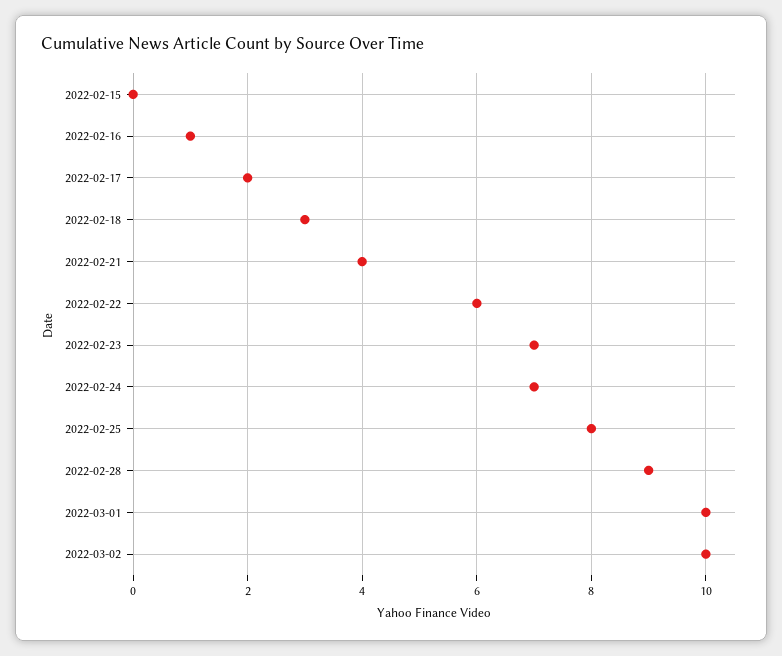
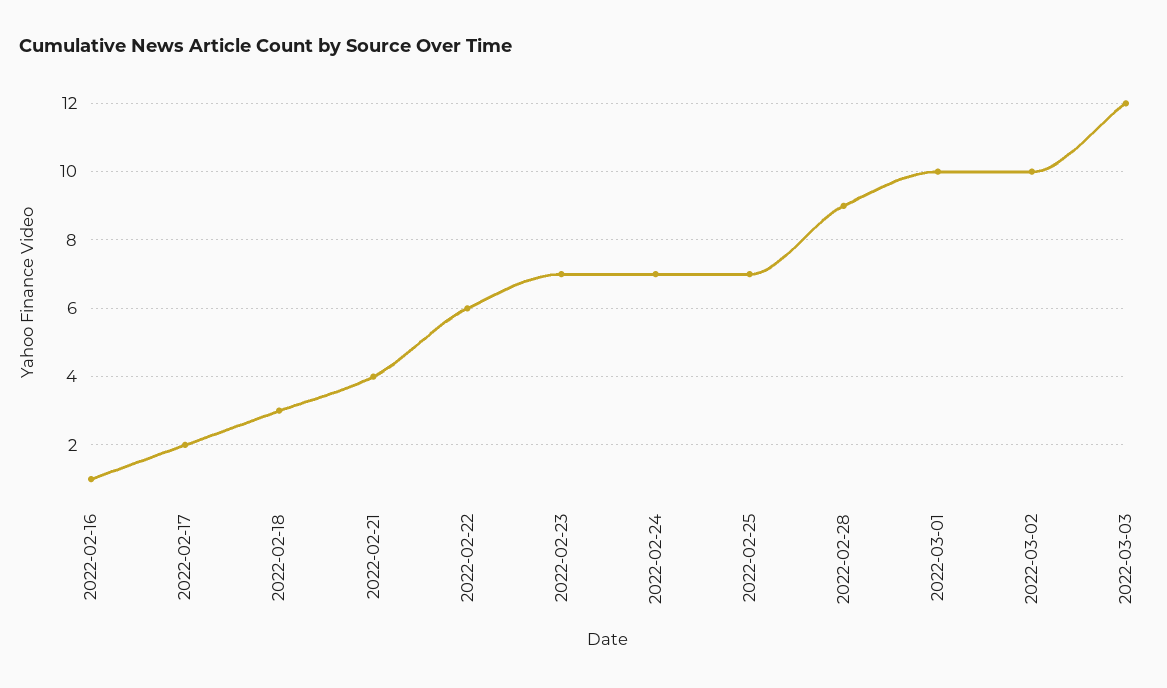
2022-02-15: 0 -> none
2022-02-25: 8 -> 7
2022-03-03: none -> 12

